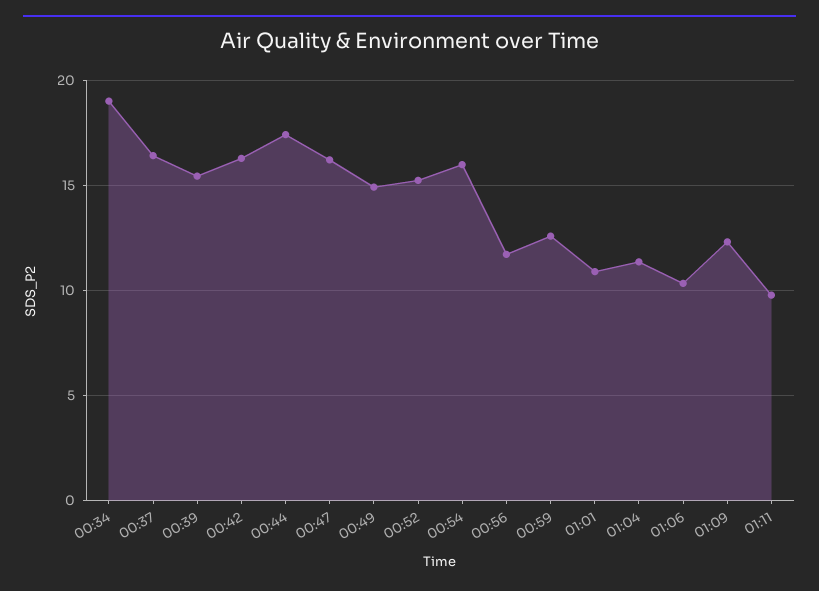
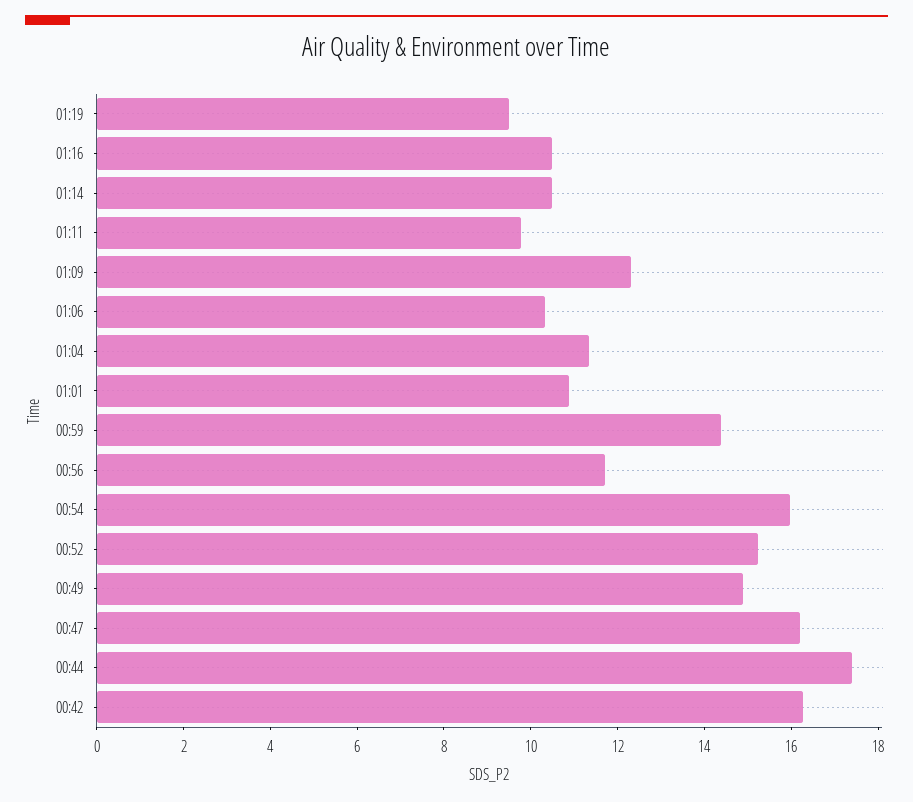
00:34: 19 -> none
00:37: 16.5 -> none
00:39: 15.5 -> none
00:59: 12.5 -> 14.5
01:19: none -> 9.5
01:16: none -> 10.5
01:14: none -> 10.5

